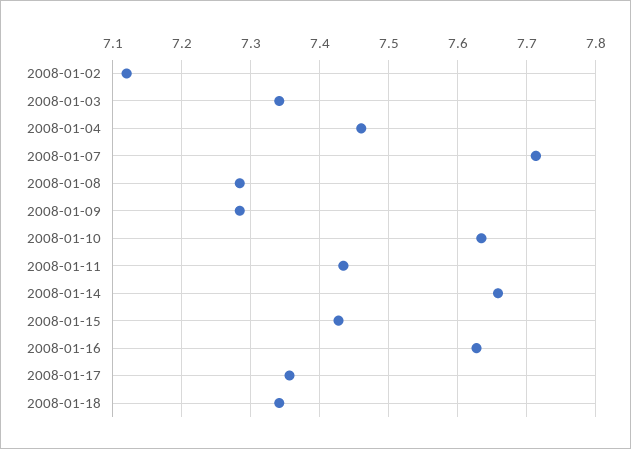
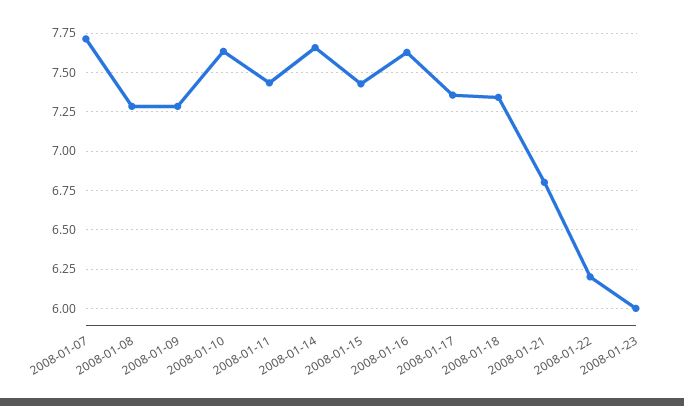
2008-01-02: 7.12 -> none
2008-01-03: 7.34 -> none
2008-01-04: 7.46 -> none
2008-01-21: none -> 6.8
2008-01-22: none -> 6.2
2008-01-23: none -> 6

